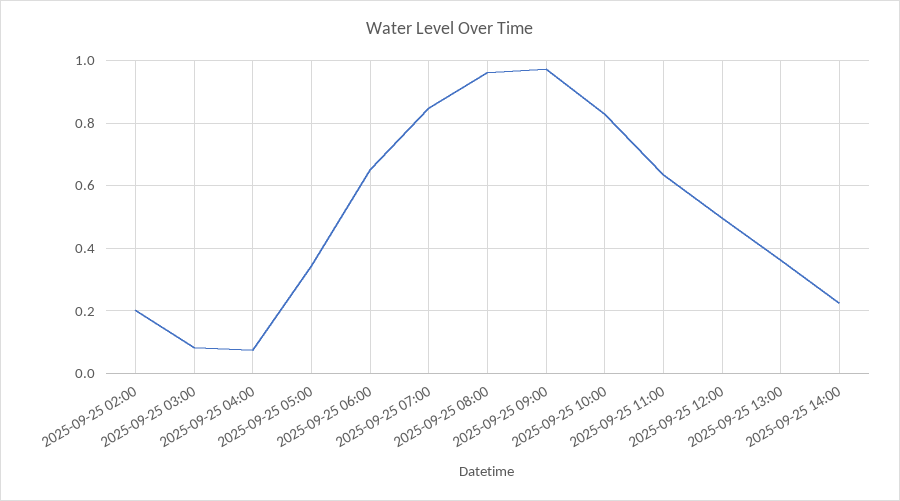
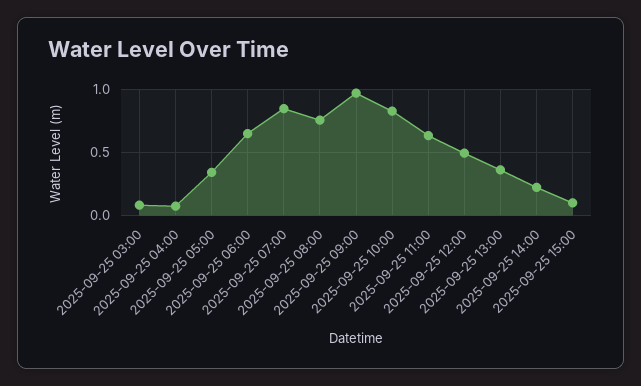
2025-09-25 02:00: 0.2 -> none
2025-09-25 08:00: 0.96 -> 0.75
2025-09-25 15:00: none -> 0.1

